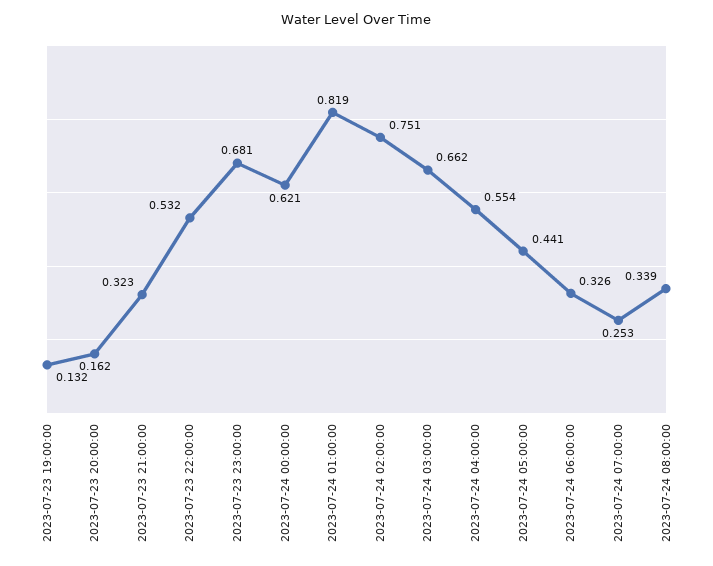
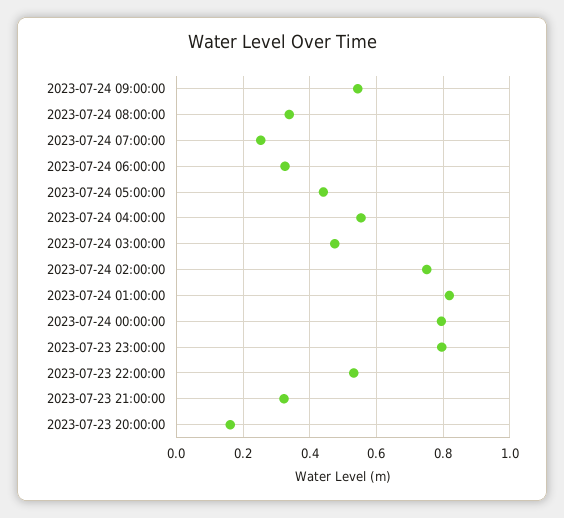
2023-07-23 19:00:00: 0.132 -> none
2023-07-23 23:00:00: 0.681 -> 0.8
2023-07-24 00:00:00: 0.621 -> 0.8
2023-07-24 03:00:00: 0.662 -> 0.48
2023-07-24 09:00:00: none -> 0.54

